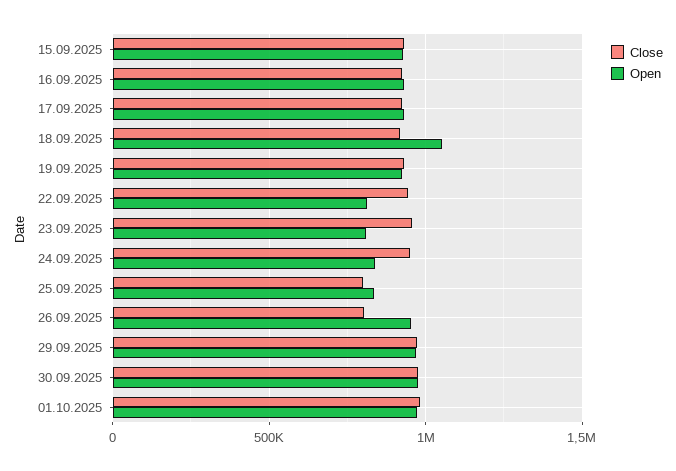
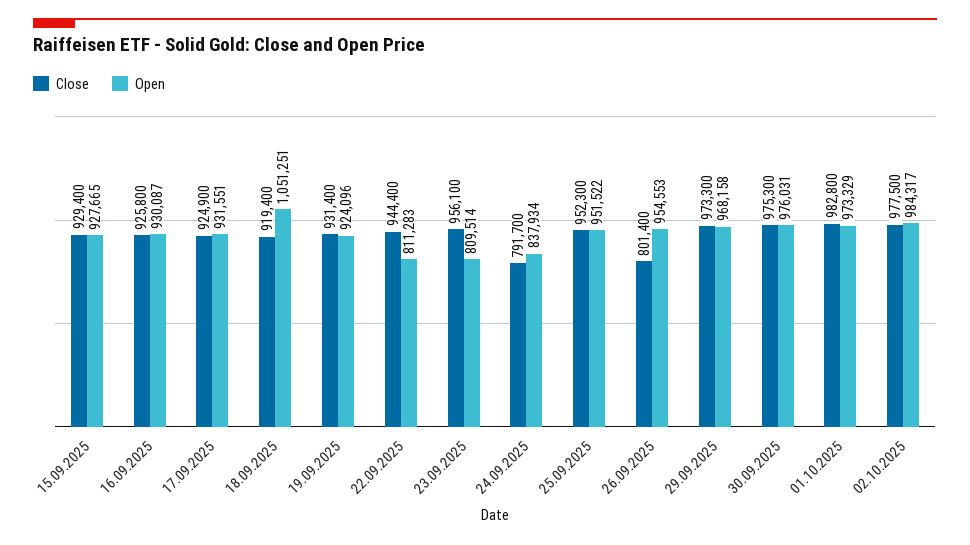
Close, 24.09.2025: 950000 -> 791700
Close, 25.09.2025: 800000 -> 952300
Open, 25.09.2025: 850000 -> 951522
Close, 02.10.2025: none -> 977500
Open, 02.10.2025: none -> 984317

